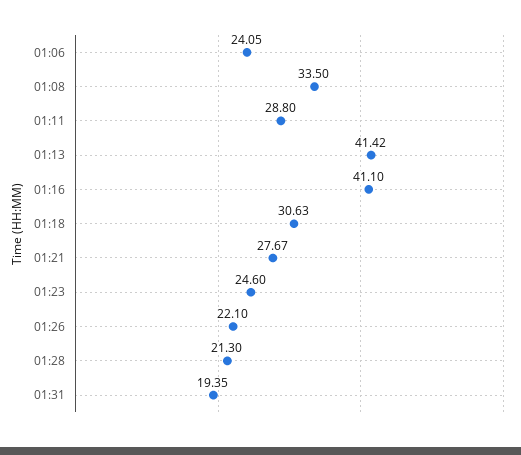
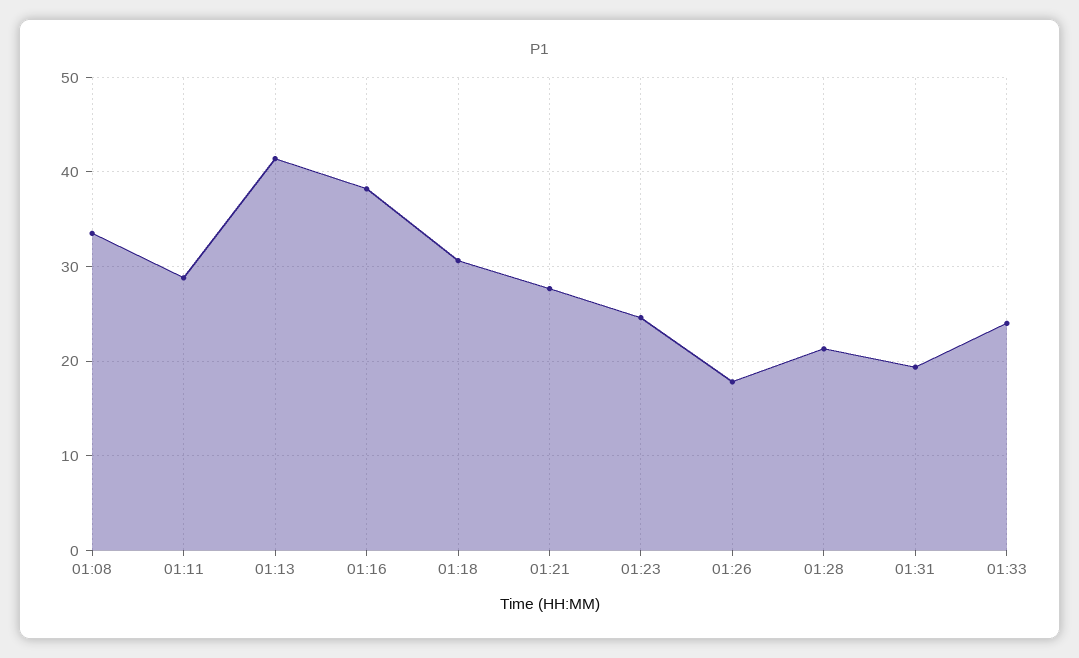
01:06: 24.05 -> none
01:16: 41.1 -> 38
01:26: 22.1 -> 18
01:33: none -> 24

